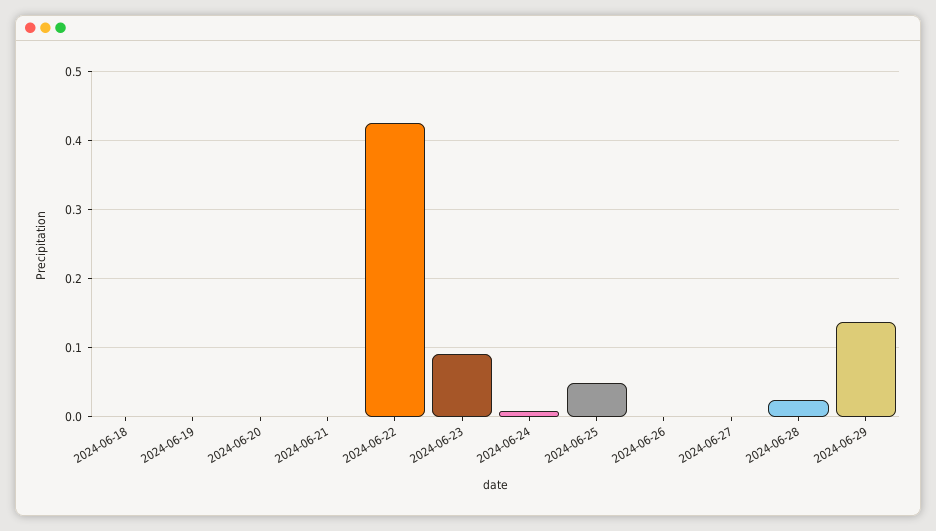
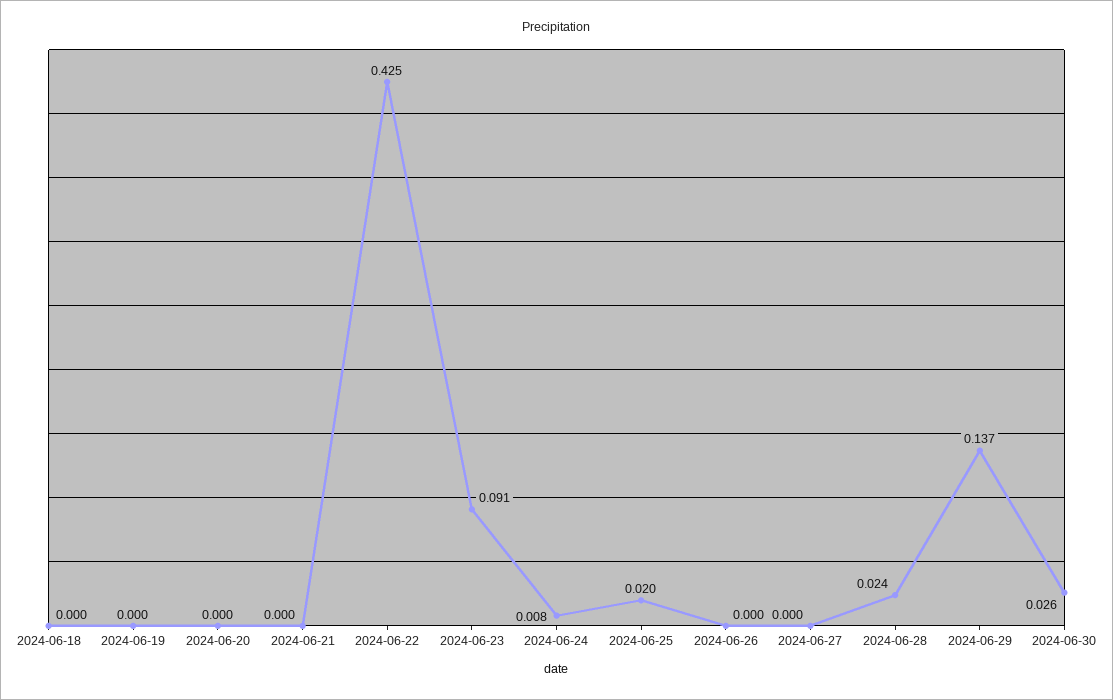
2024-06-25: 0.05 -> 0.02
2024-06-30: none -> 0.026

